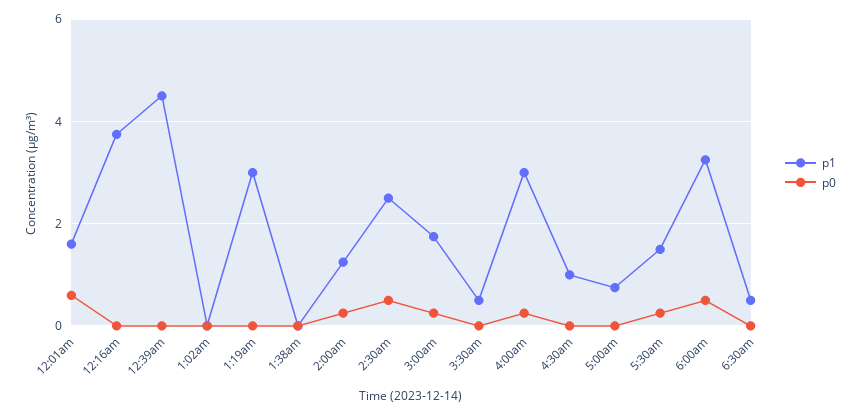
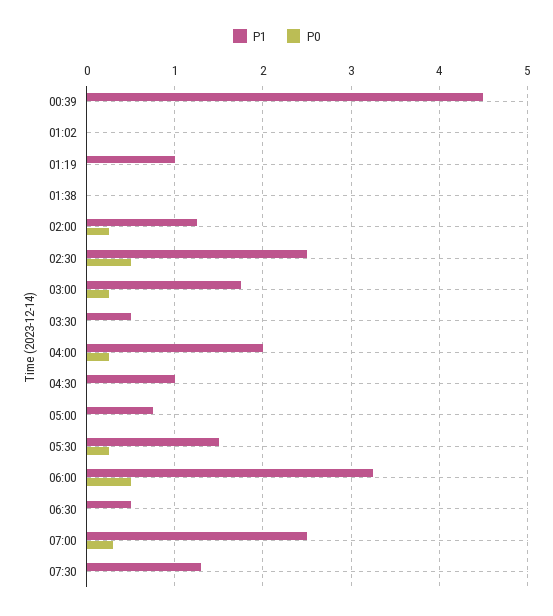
p1, 12:01am: 1.6 -> none
p0, 12:01am: 0.6 -> none
p1, 12:16am: 3.8 -> none
p0, 12:16am: 0 -> none
p1, 1:19am: 3 -> 1
p1, 4:00am: 3 -> 2
p1, 07:00: none -> 2.5
p0, 07:00: none -> 0.3
p1, 07:30: none -> 1.3
p0, 07:30: none -> 0

